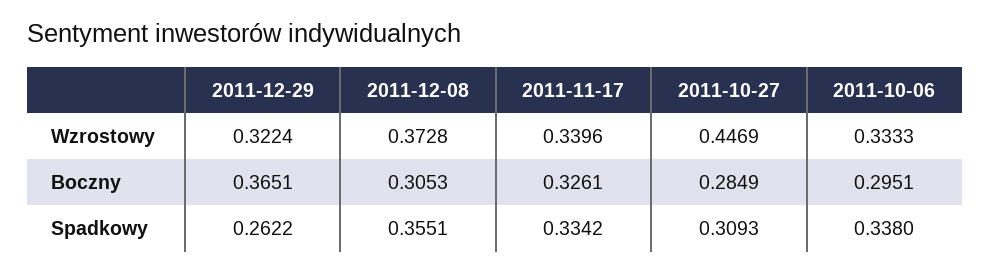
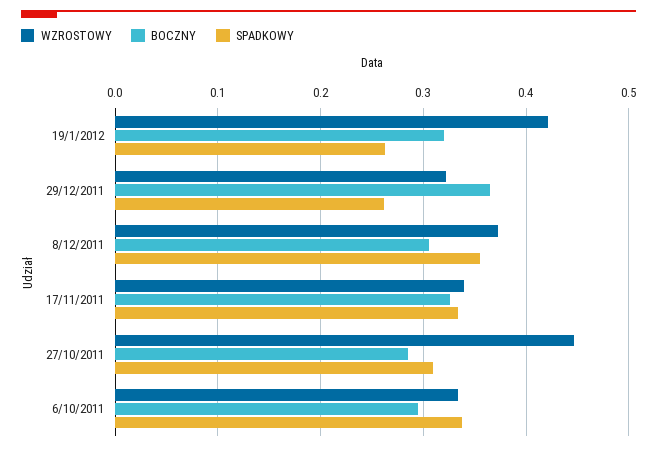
Wzrostowy, 19/1/2012: none -> 0.42
Boczny, 19/1/2012: none -> 0.32
Spadkowy, 19/1/2012: none -> 0.26

